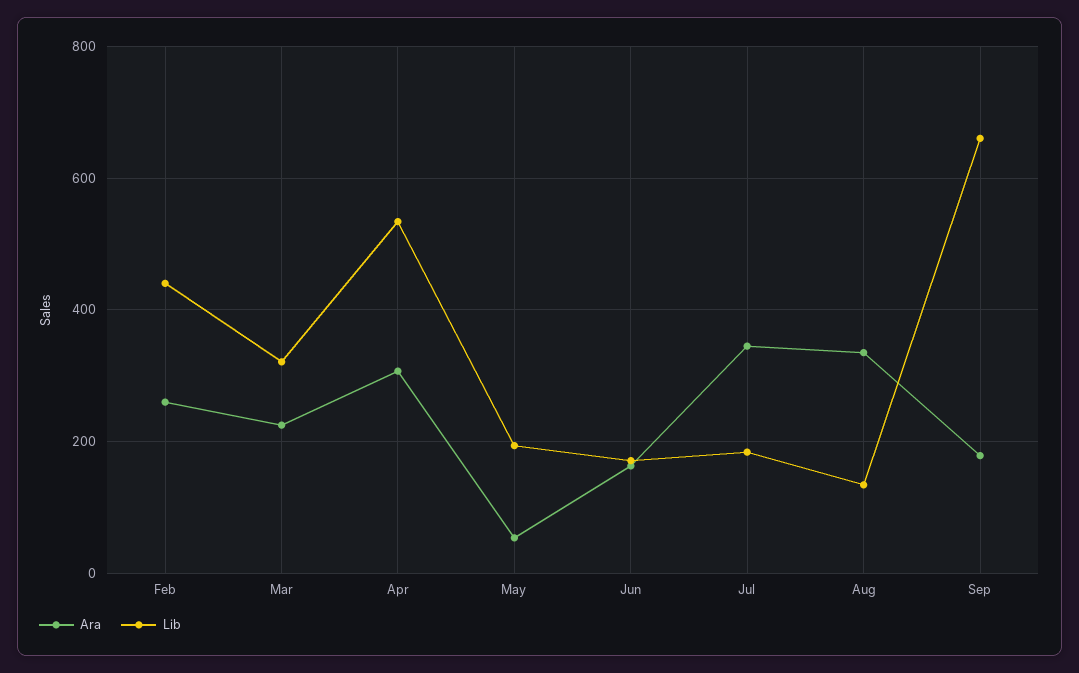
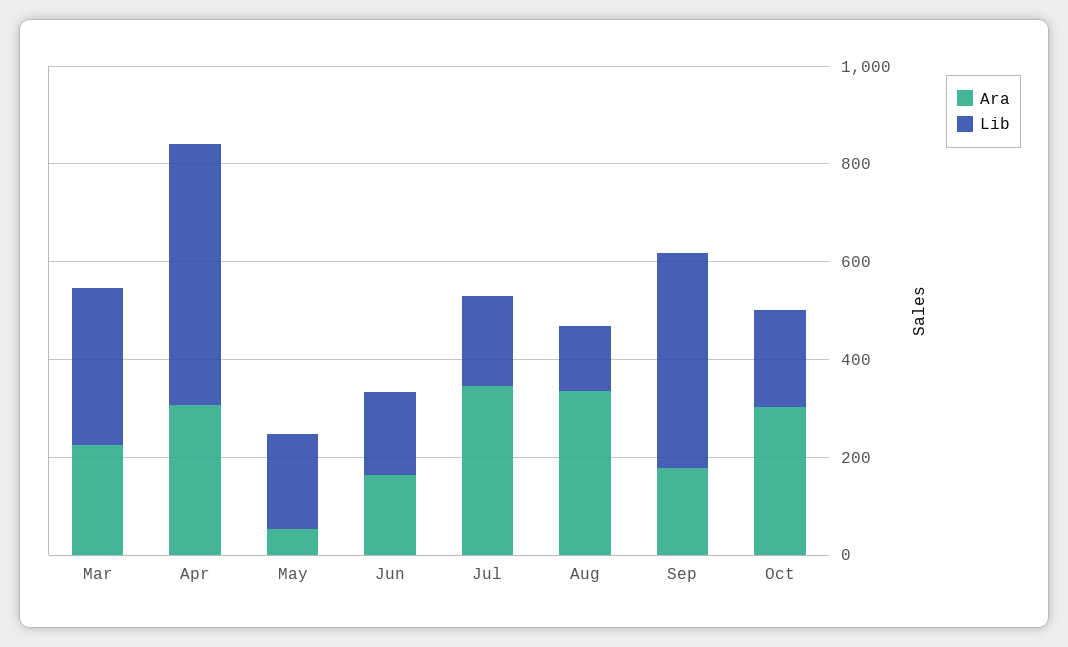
Ara, Feb: 260 -> none
Lib, Feb: 440 -> none
Lib, Sep: 660 -> 450
Ara, Oct: none -> 300
Lib, Oct: none -> 200

